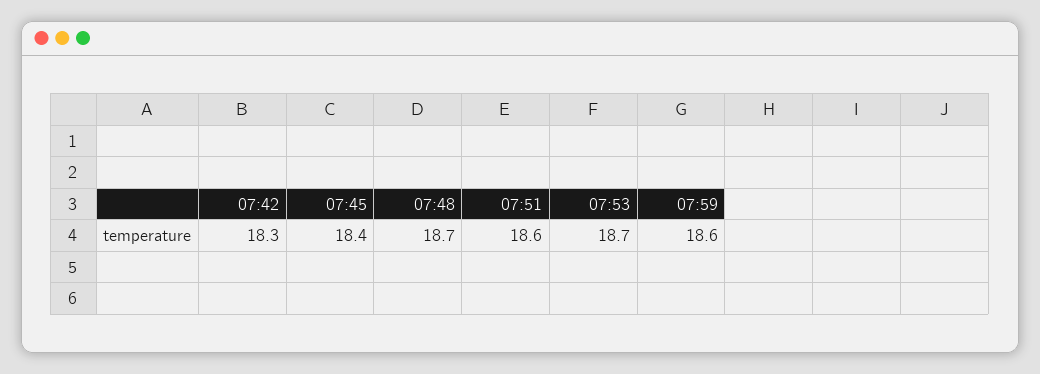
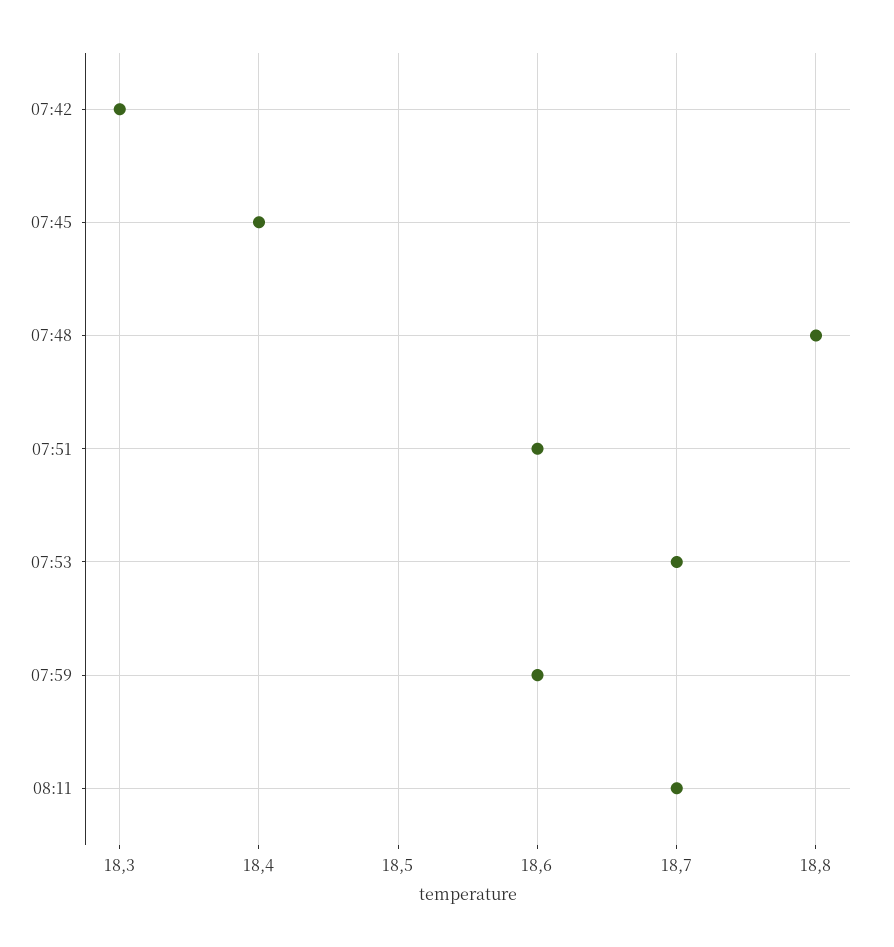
07:48: 18.7 -> 18.8
08:11: none -> 18.7

